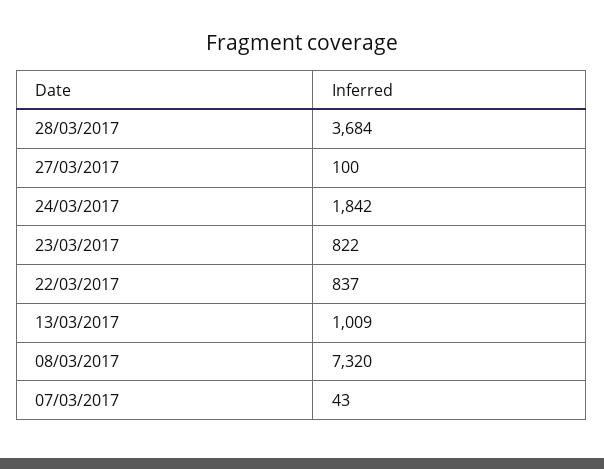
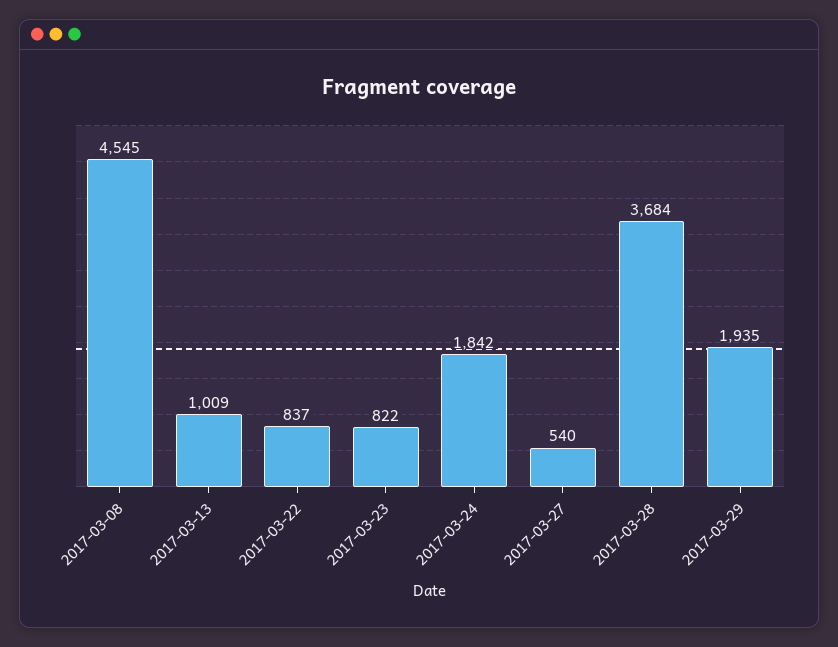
27/03/2017: 100 -> 540
08/03/2017: 7320 -> 4545
07/03/2017: 43 -> none
2017-03-29: none -> 1935

